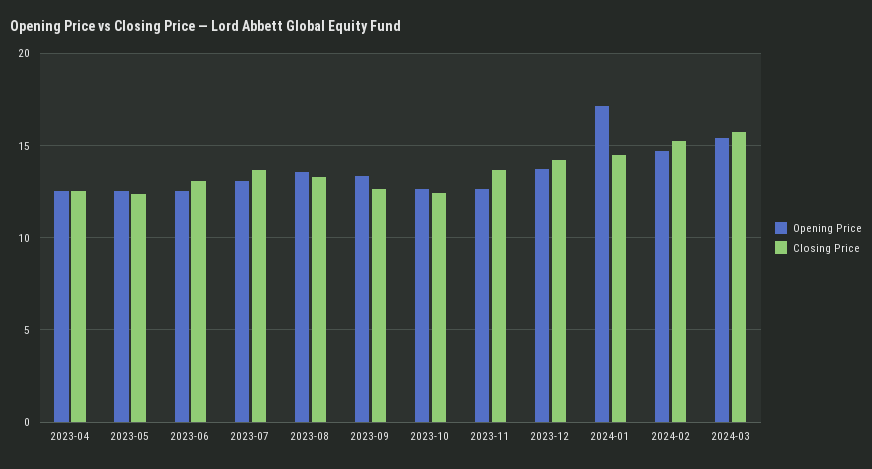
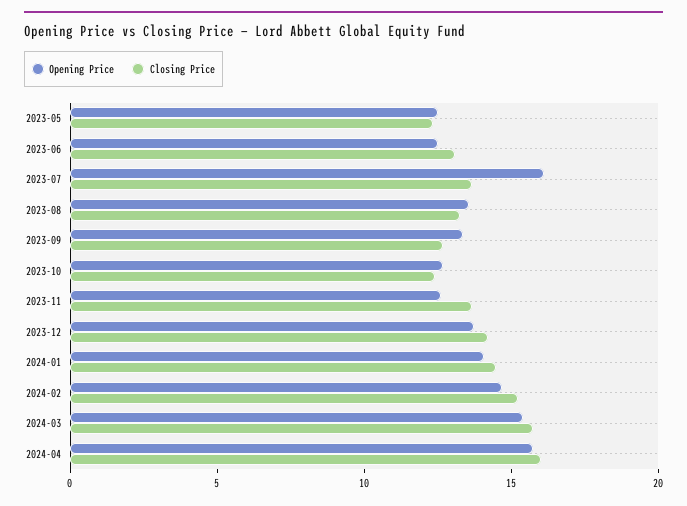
Opening Price, 2023-04: 12.5 -> none
Closing Price, 2023-04: 12.5 -> none
Opening Price, 2023-07: 13 -> 16
Opening Price, 2024-01: 17 -> 14
Opening Price, 2024-04: none -> 16
Closing Price, 2024-04: none -> 16

